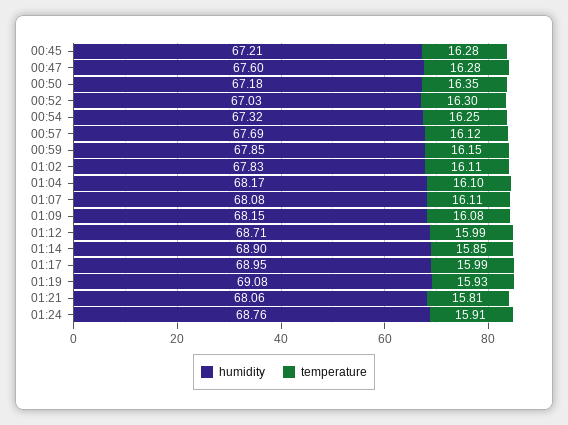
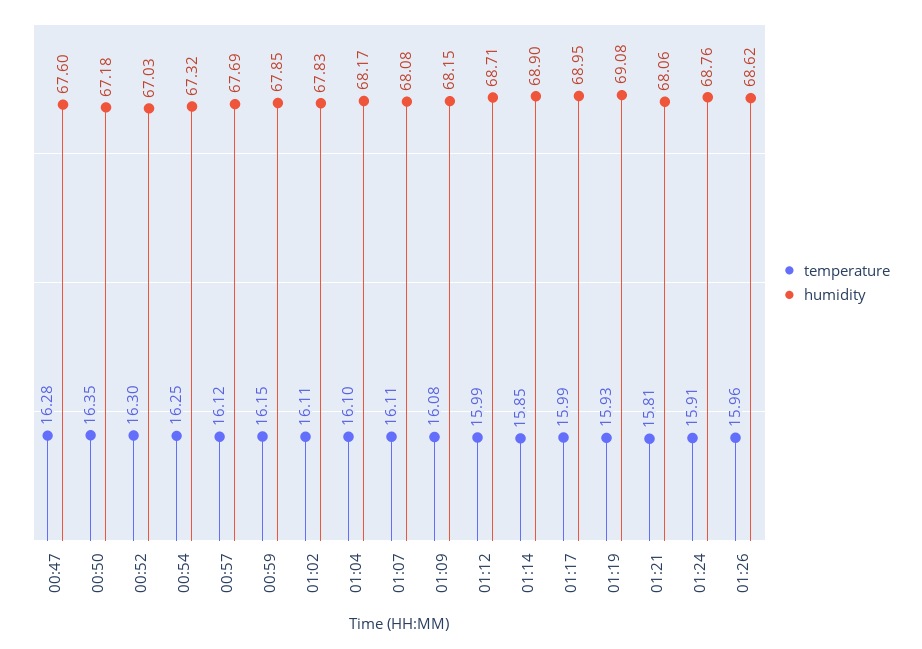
humidity, 00:45: 67.21 -> none
temperature, 00:45: 16.28 -> none
temperature, 01:26: none -> 15.96
humidity, 01:26: none -> 68.62

